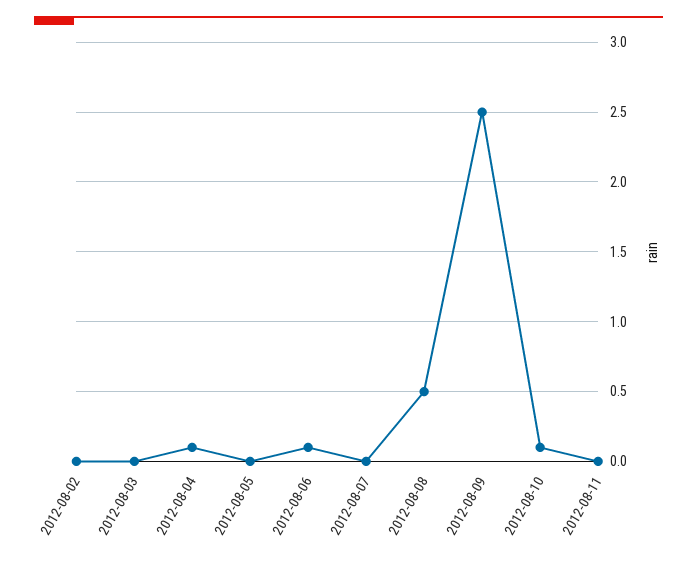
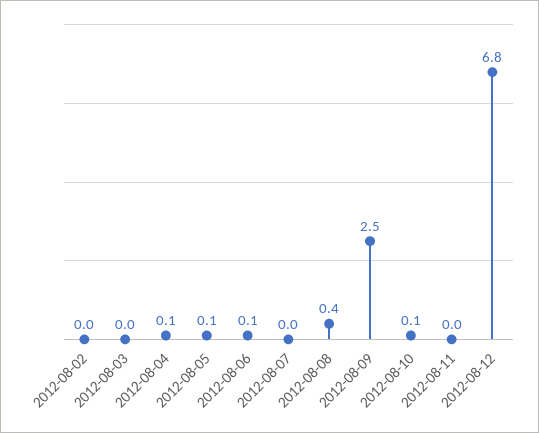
2012-08-05: 0 -> 0.1
2012-08-08: 0.5 -> 0.4
2012-08-12: none -> 6.8

